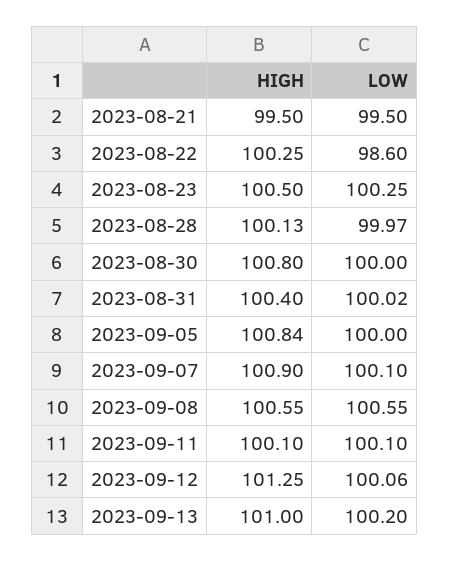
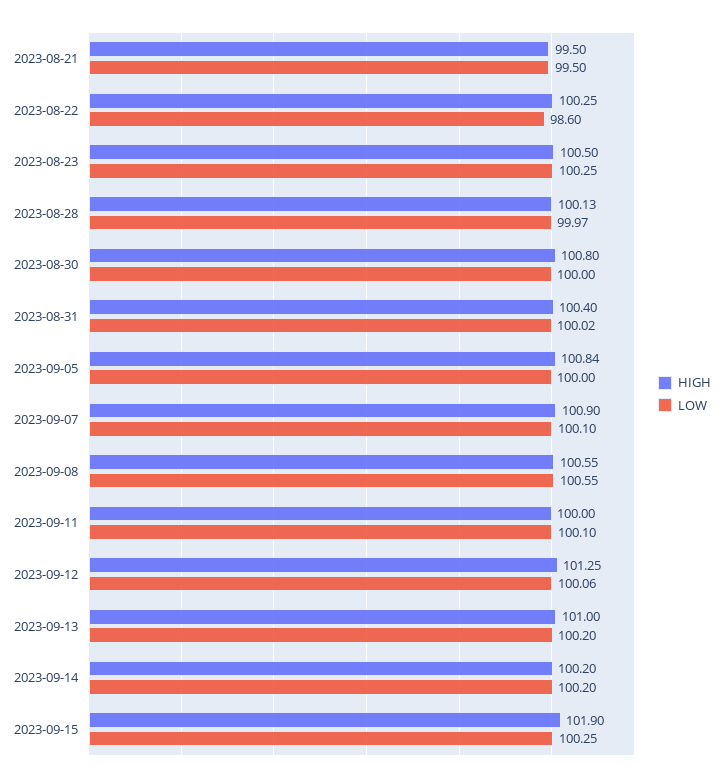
HIGH, 2023-09-11: 100.1 -> 100
HIGH, 2023-09-14: none -> 100.2
LOW, 2023-09-14: none -> 100.2
HIGH, 2023-09-15: none -> 101.9
LOW, 2023-09-15: none -> 100.25

